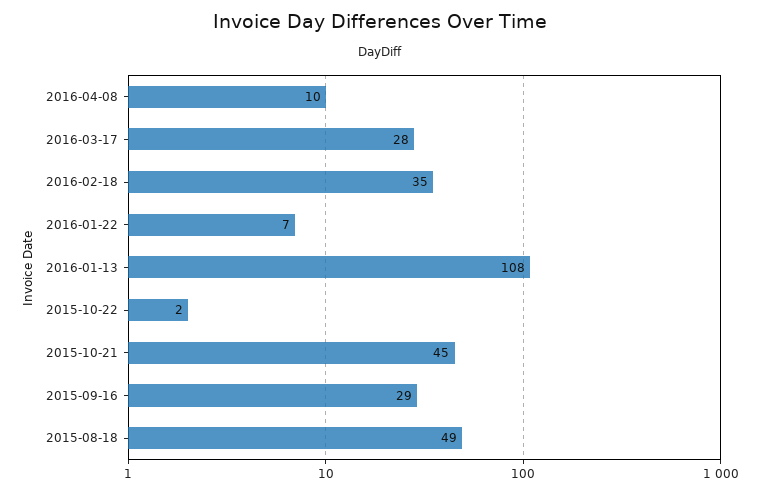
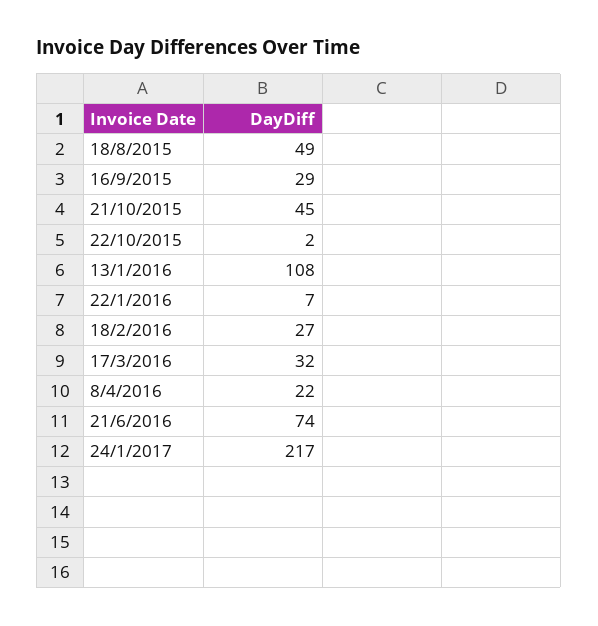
2016-04-08: 10 -> 22
2016-03-17: 28 -> 32
2016-02-18: 35 -> 27
21/6/2016: none -> 74
24/1/2017: none -> 217

